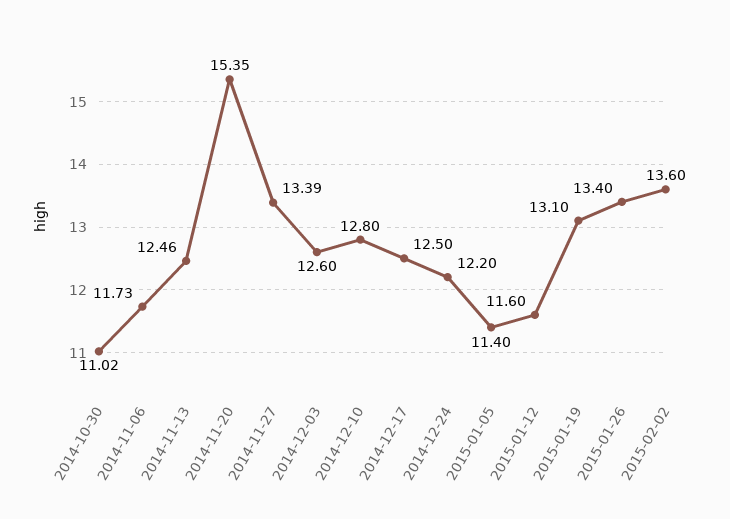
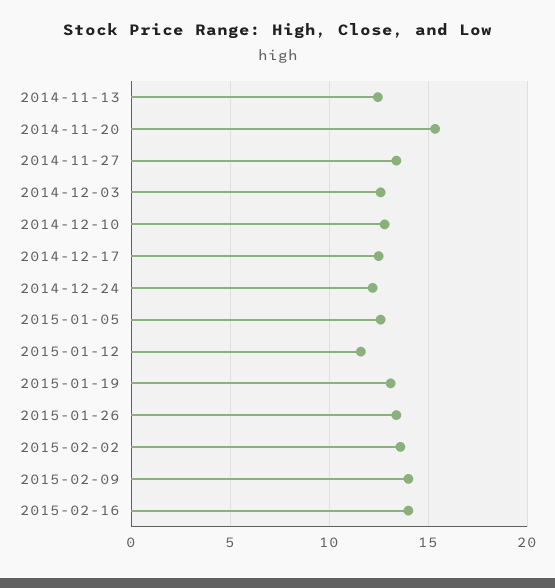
2014-10-30: 11.02 -> none
2014-11-06: 11.73 -> none
2015-01-05: 11.4 -> 12.5
2015-02-09: none -> 14
2015-02-16: none -> 14

